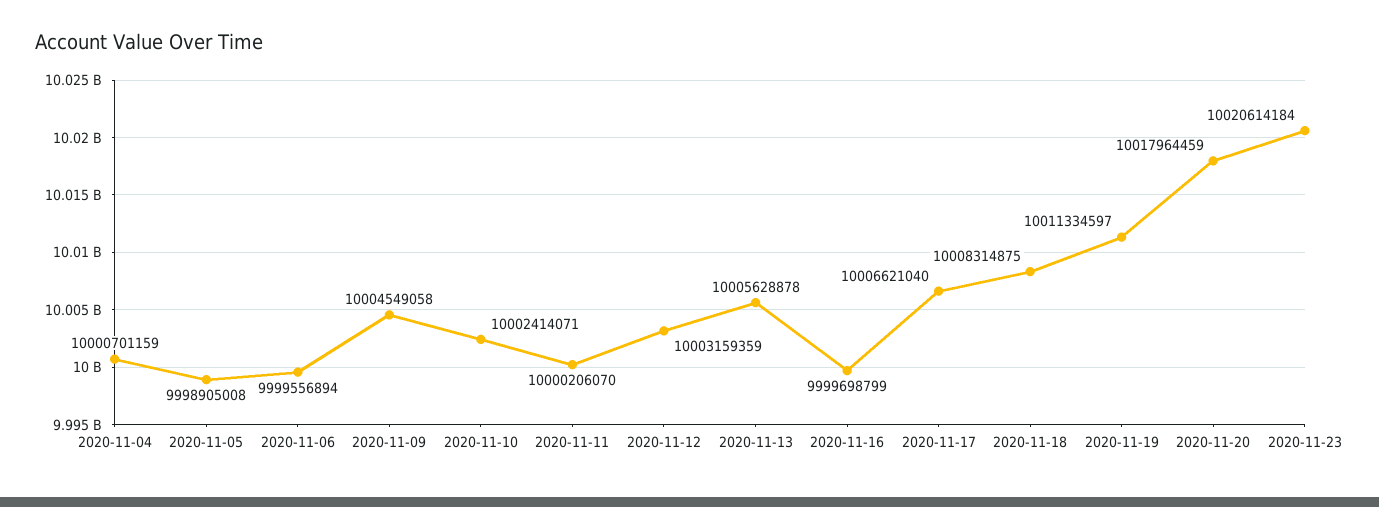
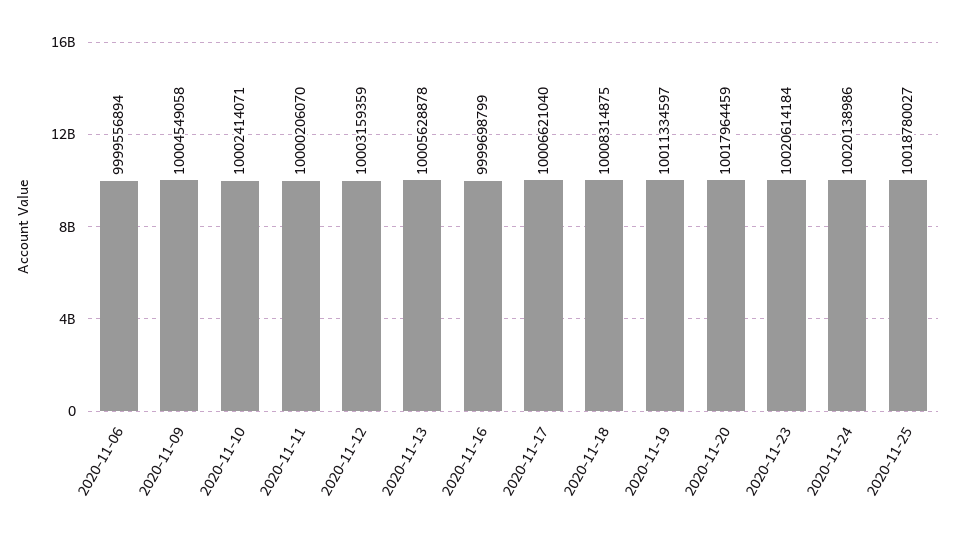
2020-11-04: 10000701159 -> none
2020-11-05: 9998905008 -> none
2020-11-24: none -> 10020138986
2020-11-25: none -> 10018780027

